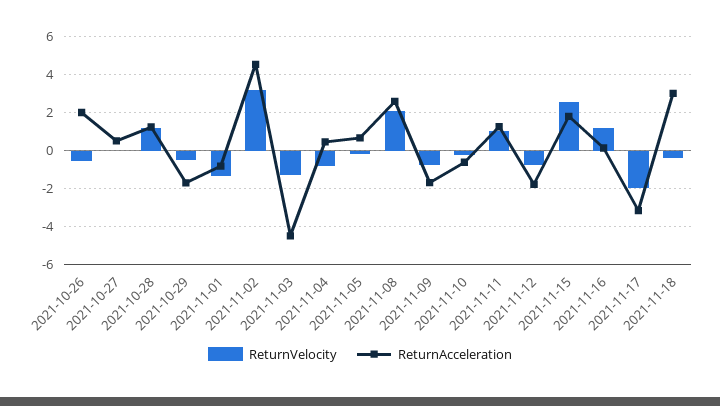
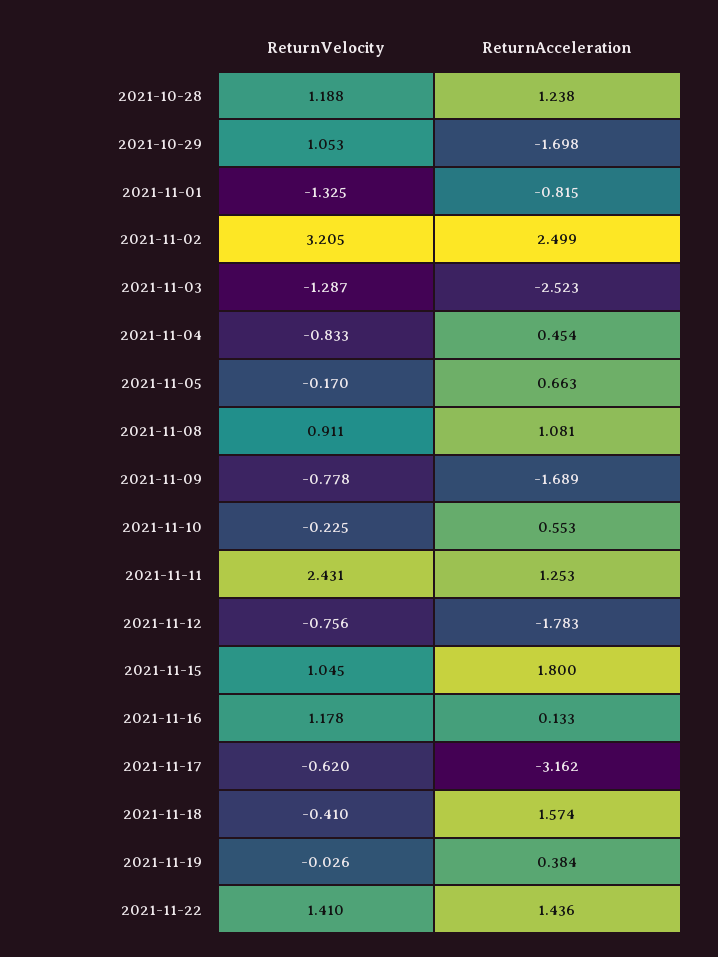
ReturnVelocity, 2021-10-26: -0.5 -> none
ReturnAcceleration, 2021-10-26: 2 -> none
ReturnVelocity, 2021-10-27: 0 -> none
ReturnAcceleration, 2021-10-27: 0.5 -> none
ReturnVelocity, 2021-10-29: -0.5 -> 1.053
ReturnAcceleration, 2021-11-02: 4.5 -> 2.499
ReturnAcceleration, 2021-11-03: -4.5 -> -2.523
ReturnVelocity, 2021-11-08: 2 -> 0.911
ReturnAcceleration, 2021-11-08: 2.5 -> 1.081
ReturnAcceleration, 2021-11-10: -0.5 -> 0.553
ReturnVelocity, 2021-11-11: 1 -> 2.431
ReturnVelocity, 2021-11-15: 2.5 -> 1.045
ReturnVelocity, 2021-11-17: -2 -> -0.62
ReturnAcceleration, 2021-11-18: 3 -> 1.574
ReturnVelocity, 2021-11-19: none -> -0.026
ReturnAcceleration, 2021-11-19: none -> 0.384
ReturnVelocity, 2021-11-22: none -> 1.41
ReturnAcceleration, 2021-11-22: none -> 1.436

